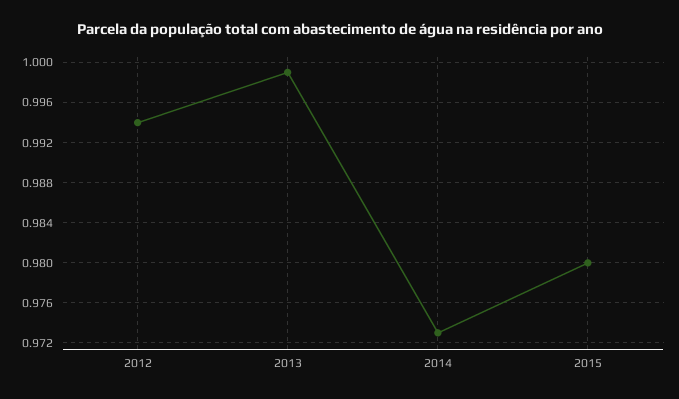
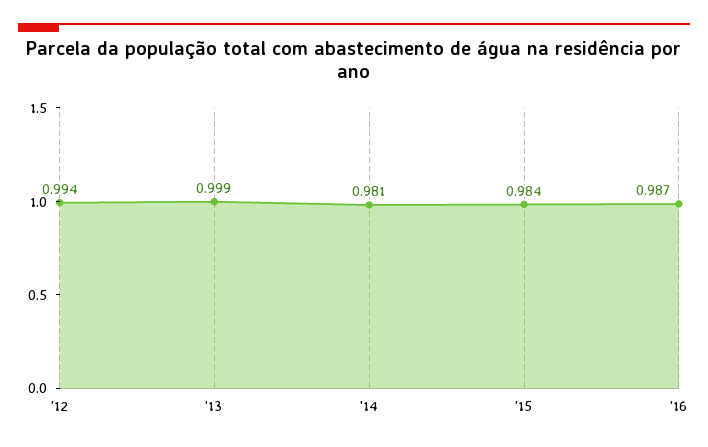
2014: 0.973 -> 0.981
2015: 0.98 -> 0.984
'16: none -> 0.987

